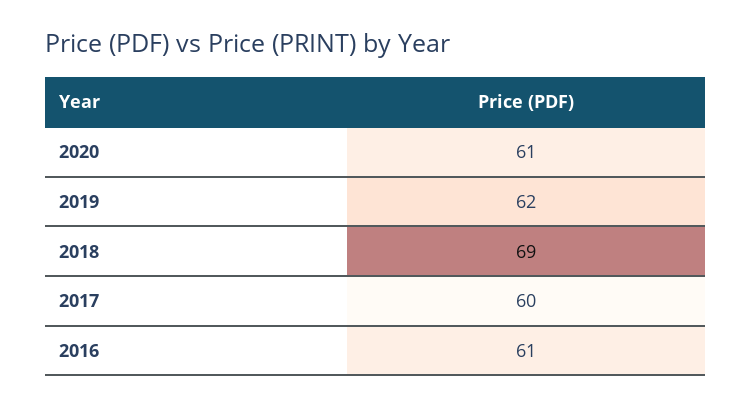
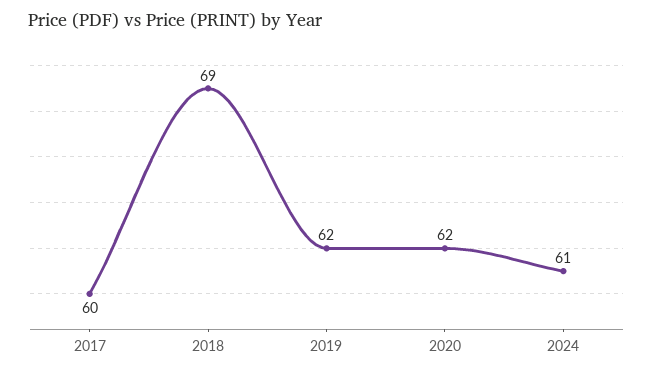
2020: 61 -> 62
2016: 61 -> none
2024: none -> 61

